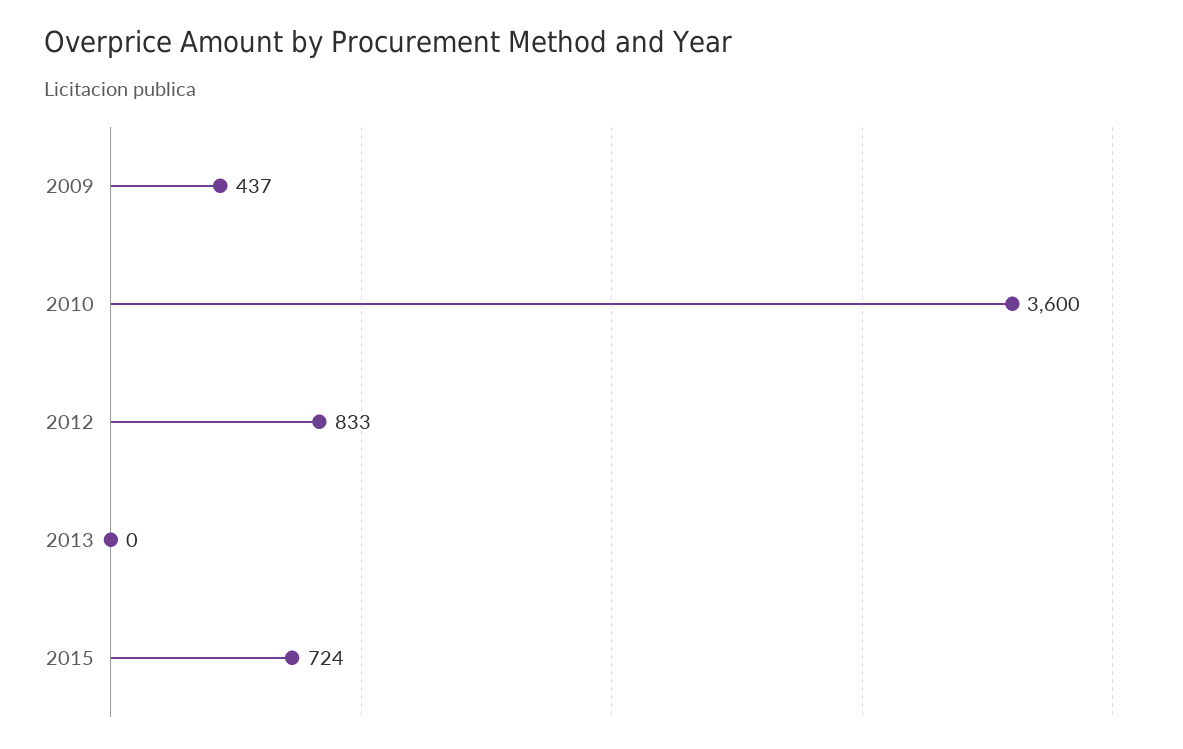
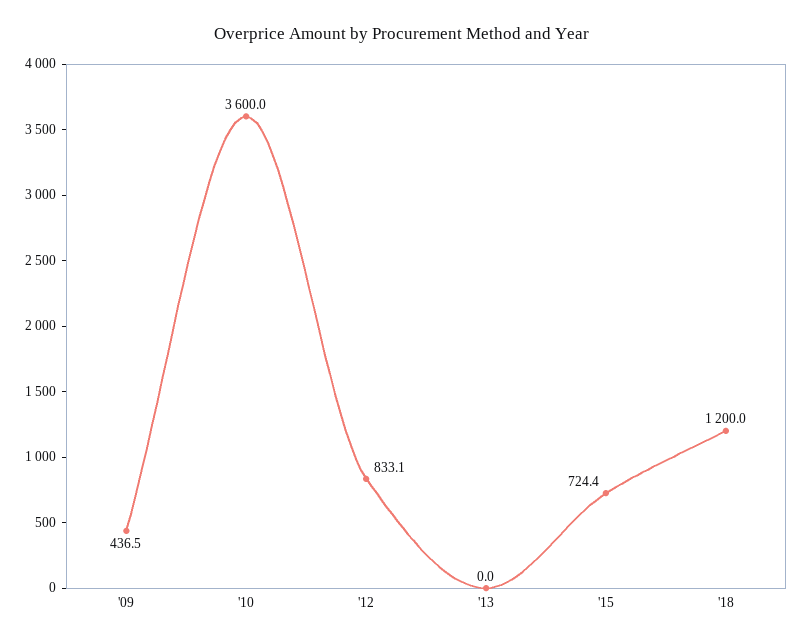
'18: none -> 1200

